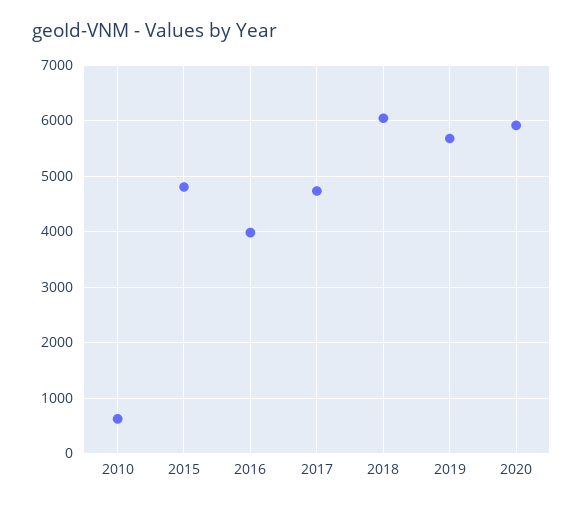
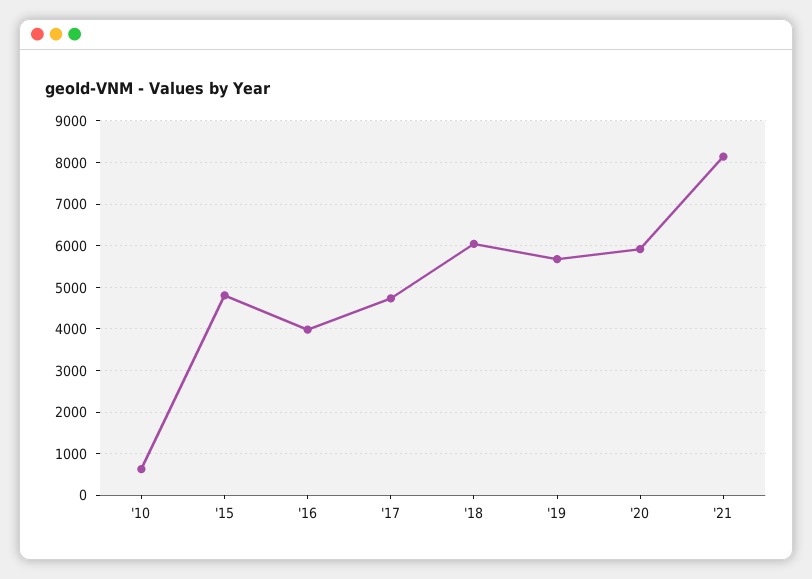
'21: none -> 8200

